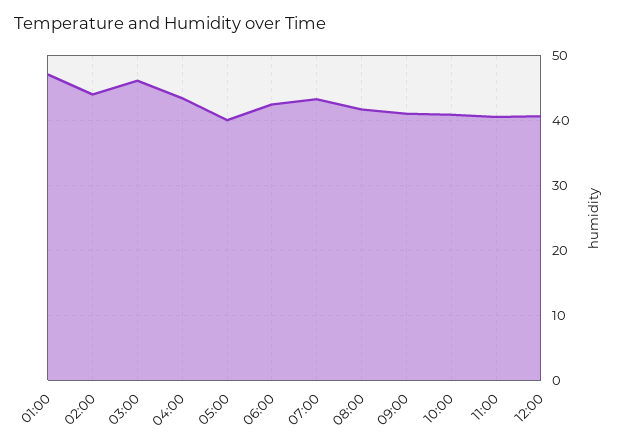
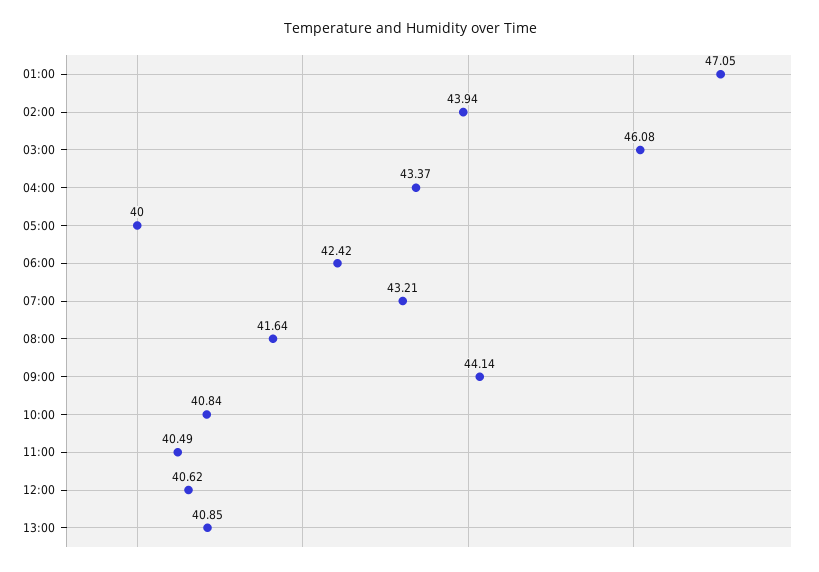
09:00: 41 -> 44.14
13:00: none -> 40.85

